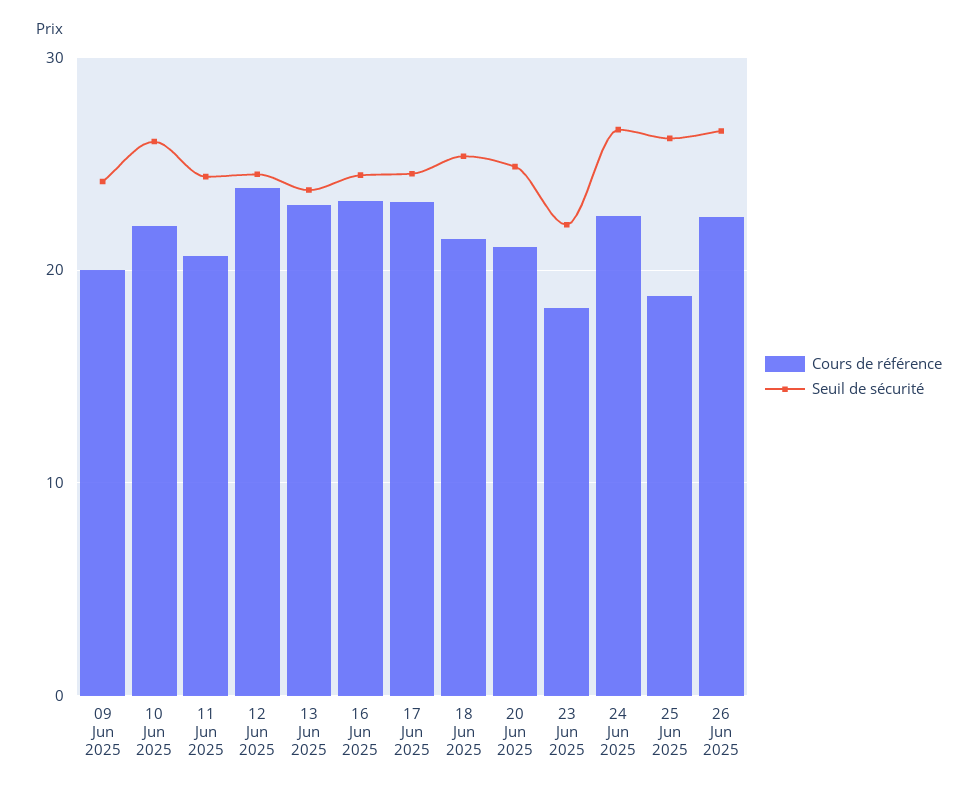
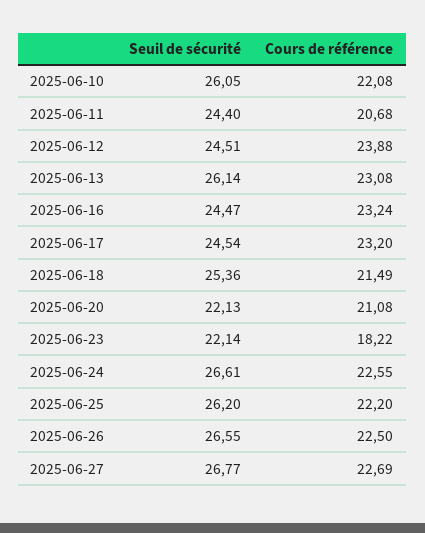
Cours de référence, 09 Jun 2025: 20 -> none
Seuil de sécurité, 09 Jun 2025: 24 -> none
Seuil de sécurité, 13 Jun 2025: 24 -> 26.14
Seuil de sécurité, 20 Jun 2025: 25 -> 22.13
Cours de référence, 25 Jun 2025: 19 -> 22.2
Seuil de sécurité, 2025-06-27: none -> 26.77
Cours de référence, 2025-06-27: none -> 22.69

